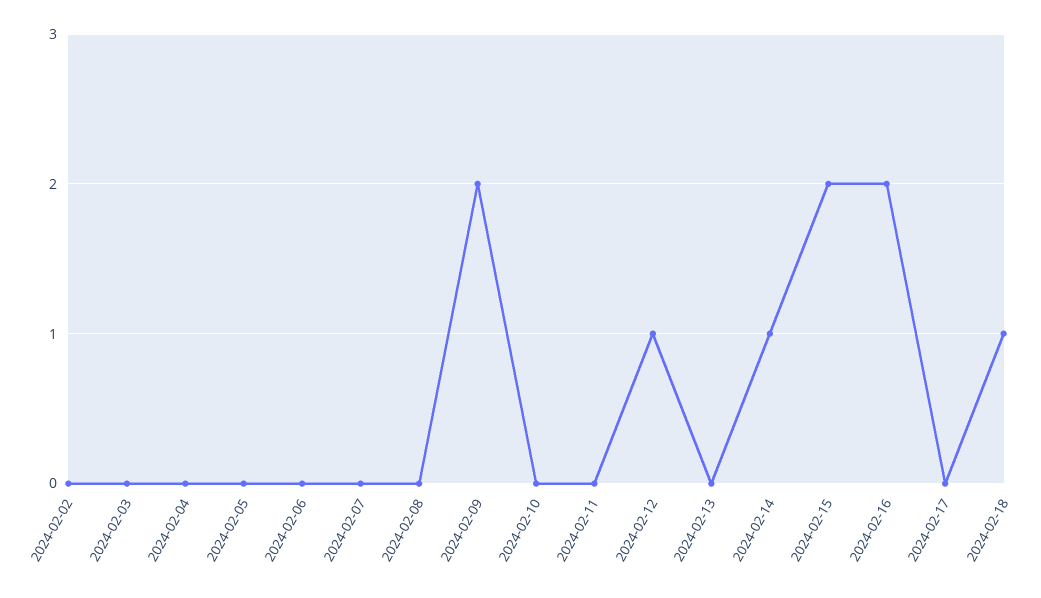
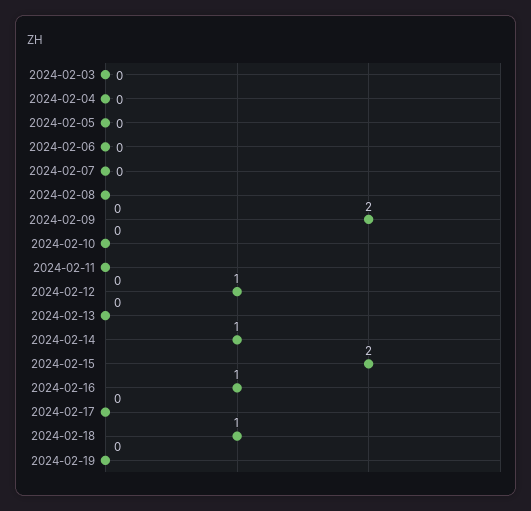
2024-02-02: 0 -> none
2024-02-16: 2 -> 1
2024-02-19: none -> 0

